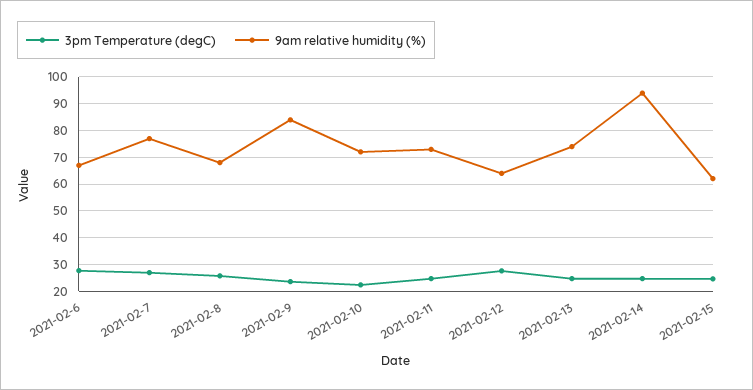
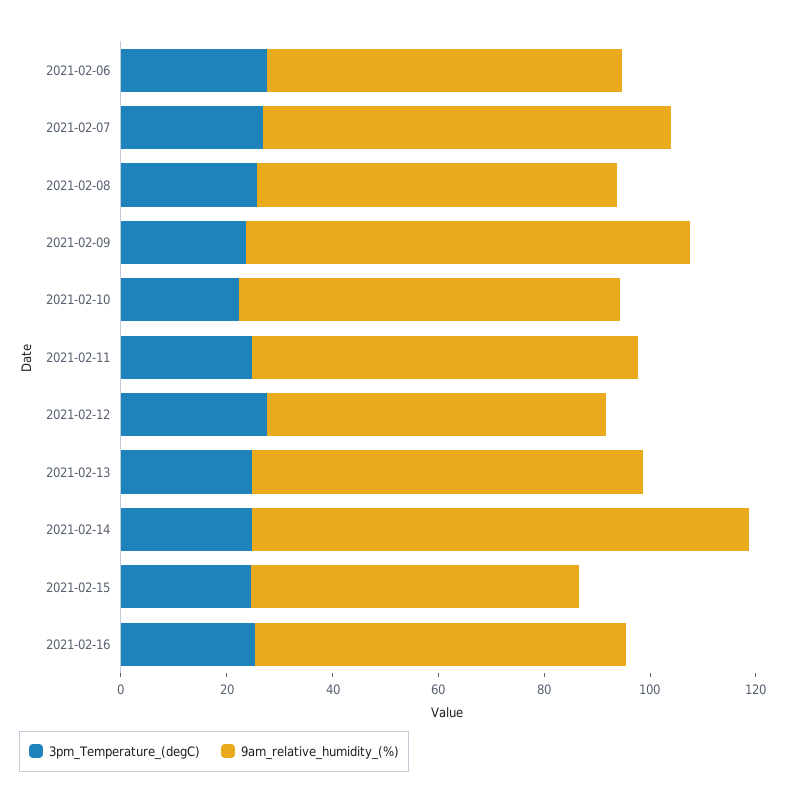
3pm Temperature (degC), 2021-02-16: none -> 25
9am relative humidity (%), 2021-02-16: none -> 70

